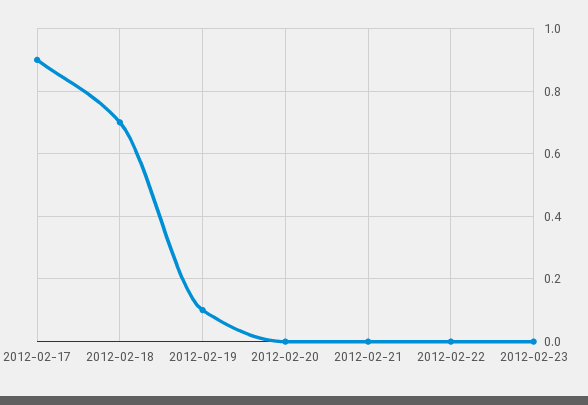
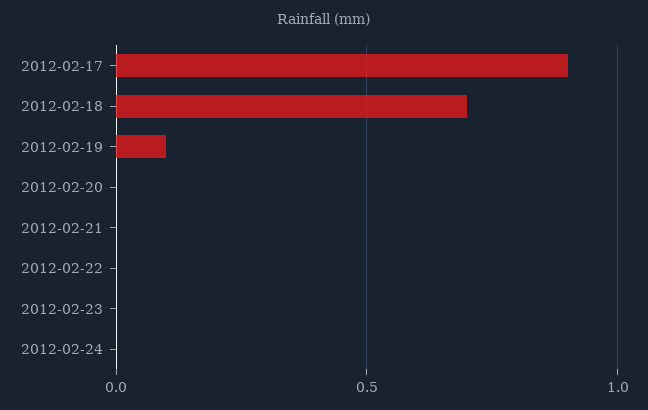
2012-02-24: none -> 0

